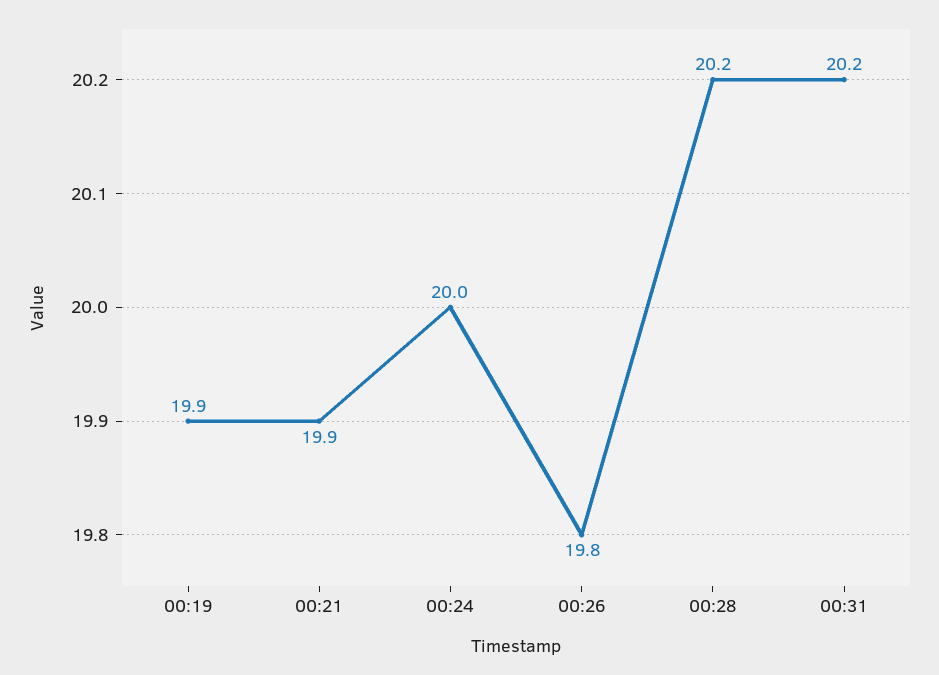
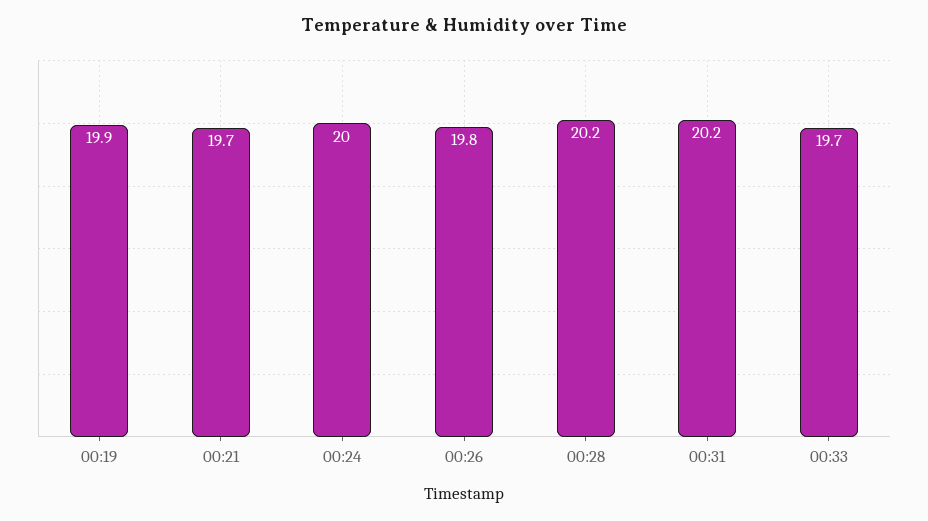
00:21: 19.9 -> 19.7
00:33: none -> 19.7

